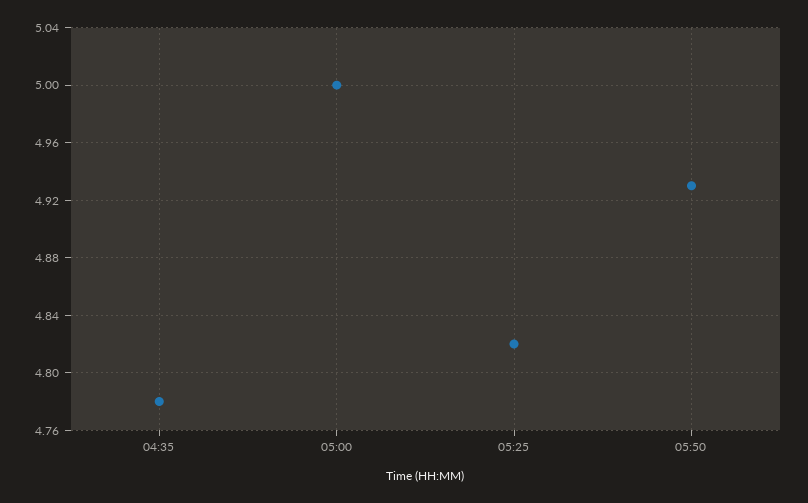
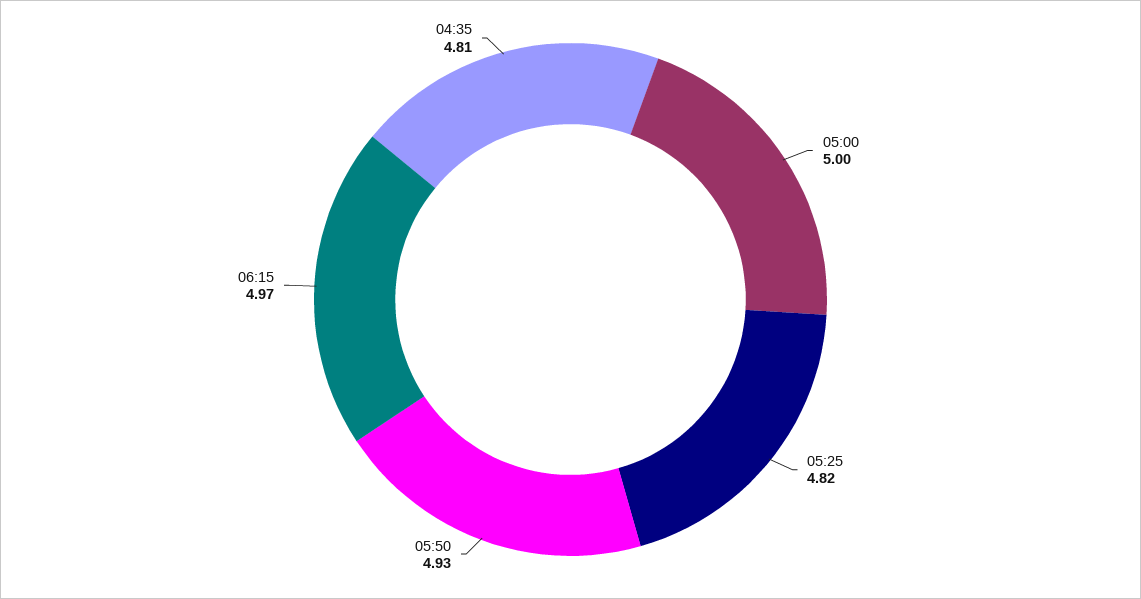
04:35: 4.78 -> 4.81
06:15: none -> 4.97

